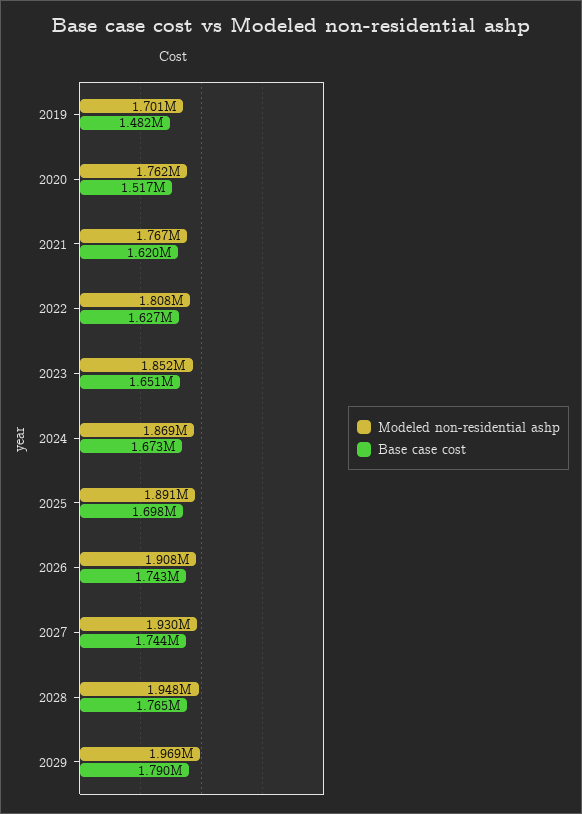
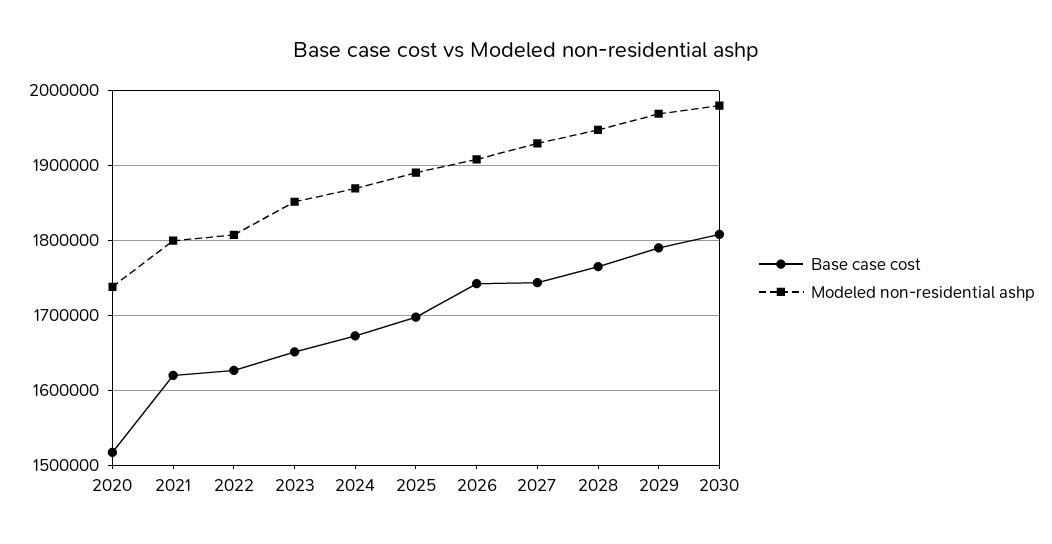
Modeled non-residential ashp, 2019: 1701000 -> none
Base case cost, 2019: 1482000 -> none
Modeled non-residential ashp, 2020: 1762000 -> 1740000
Modeled non-residential ashp, 2021: 1767000 -> 1800000
Base case cost, 2030: none -> 1810000
Modeled non-residential ashp, 2030: none -> 1980000

